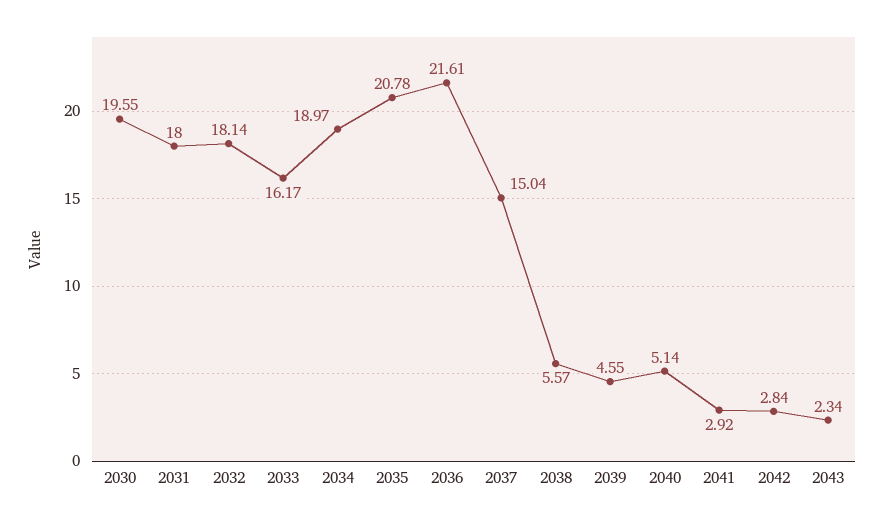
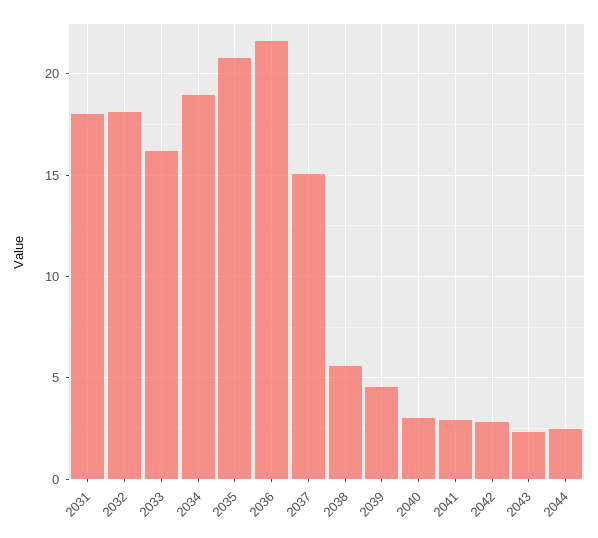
2030: 19.55 -> none
2040: 5.14 -> 3
2044: none -> 2.5

